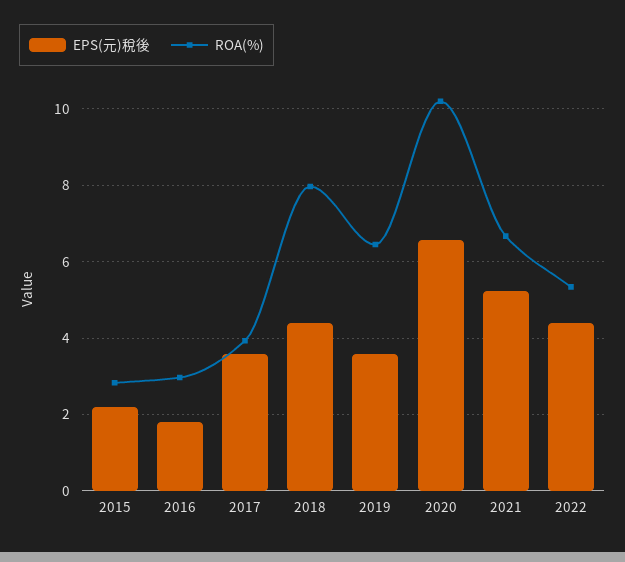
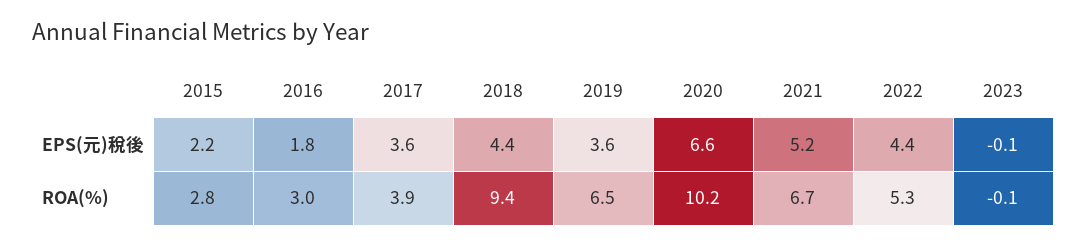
ROA(%), 2018: 8 -> 9.4
EPS(元)稅後, 2023: none -> -0.1
ROA(%), 2023: none -> -0.1

